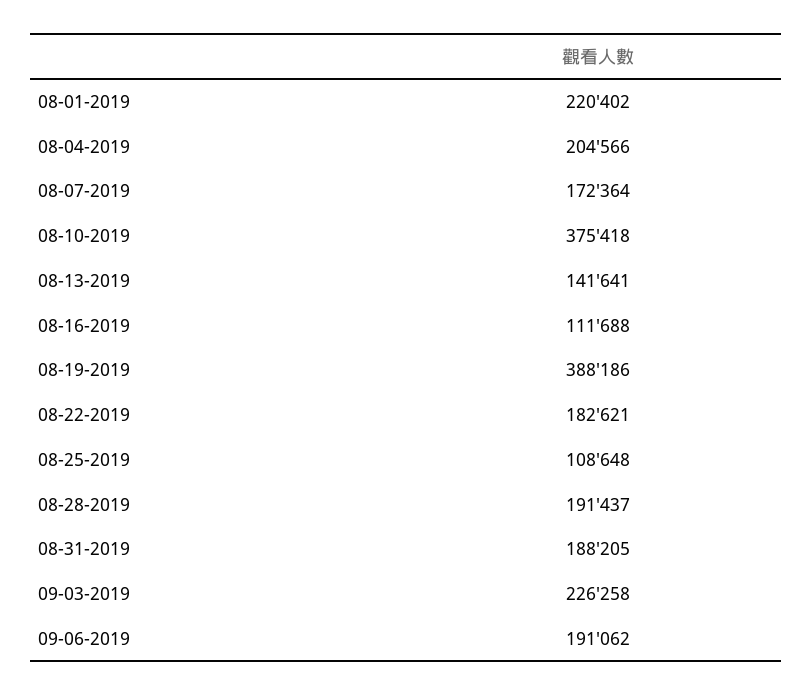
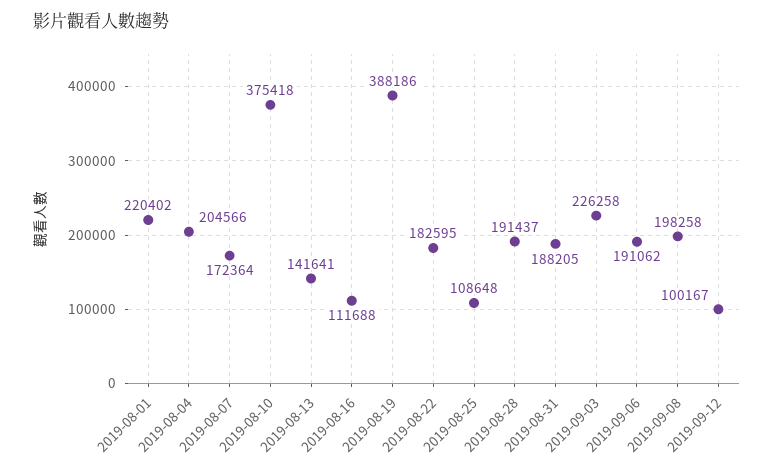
08-22-2019: 182621 -> 182595
2019-09-08: none -> 198258
2019-09-12: none -> 100167

